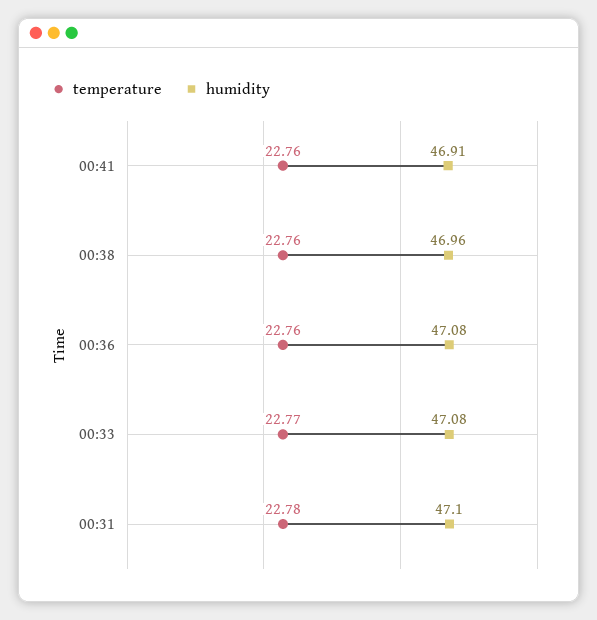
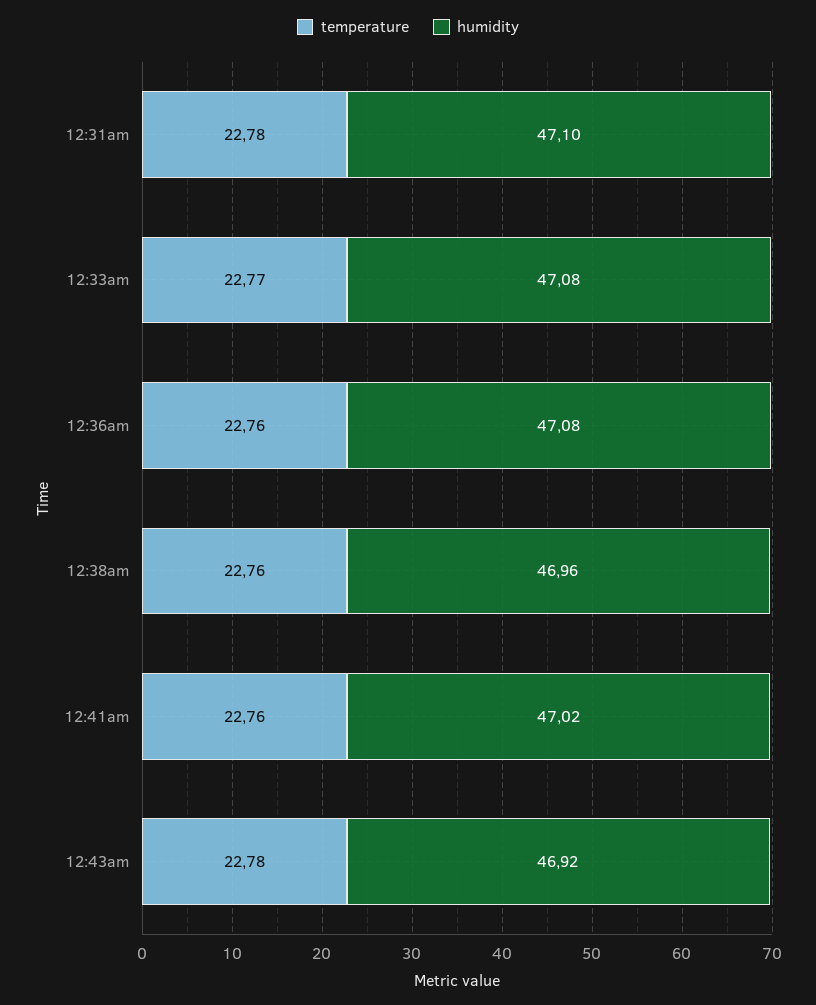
humidity, 00:41: 46.91 -> 47.02
temperature, 12:43am: none -> 22.78
humidity, 12:43am: none -> 46.92

